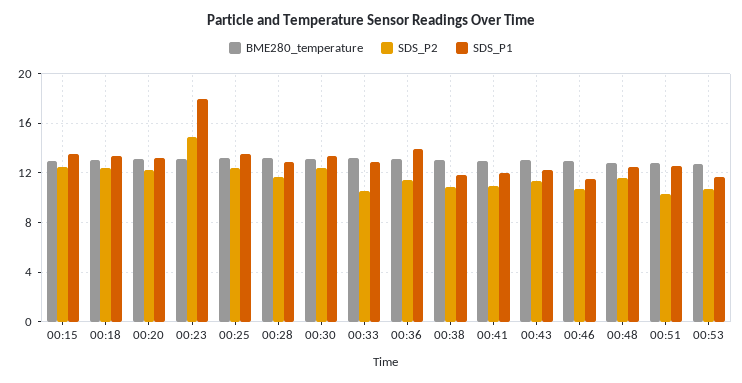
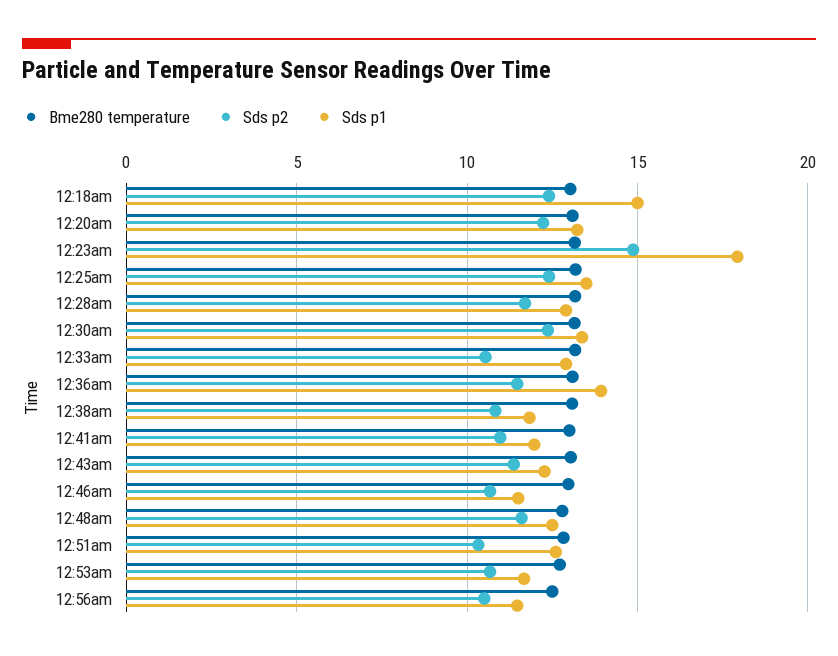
BME280_temperature, 00:15: 13 -> none
SDS_P2, 00:15: 12.5 -> none
SDS_P1, 00:15: 13.5 -> none
SDS_P1, 00:18: 13.5 -> 15
BME280_temperature, 12:56am: none -> 12.5
SDS_P2, 12:56am: none -> 10.5
SDS_P1, 12:56am: none -> 11.5

